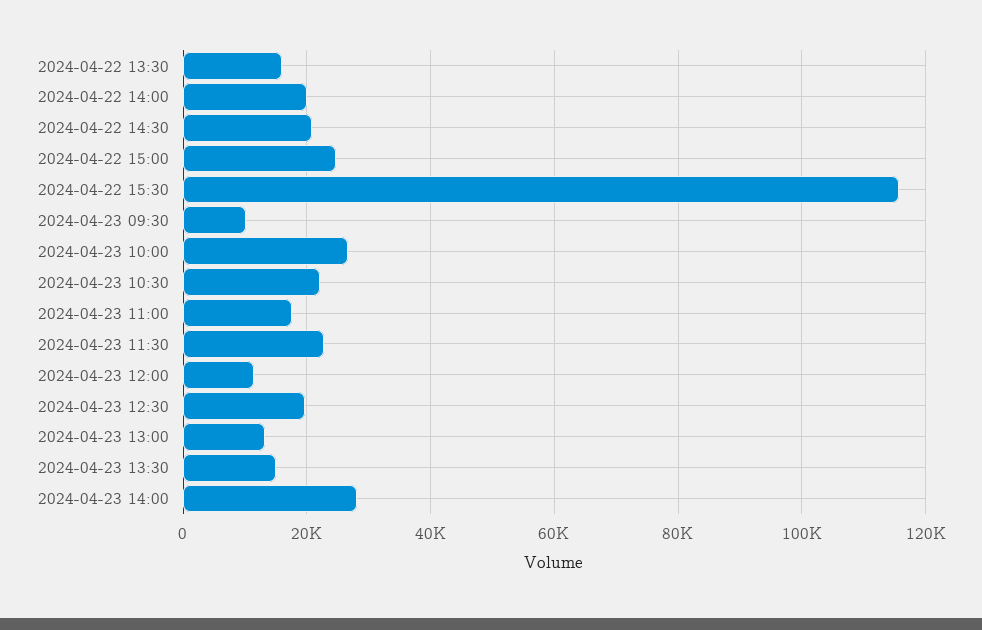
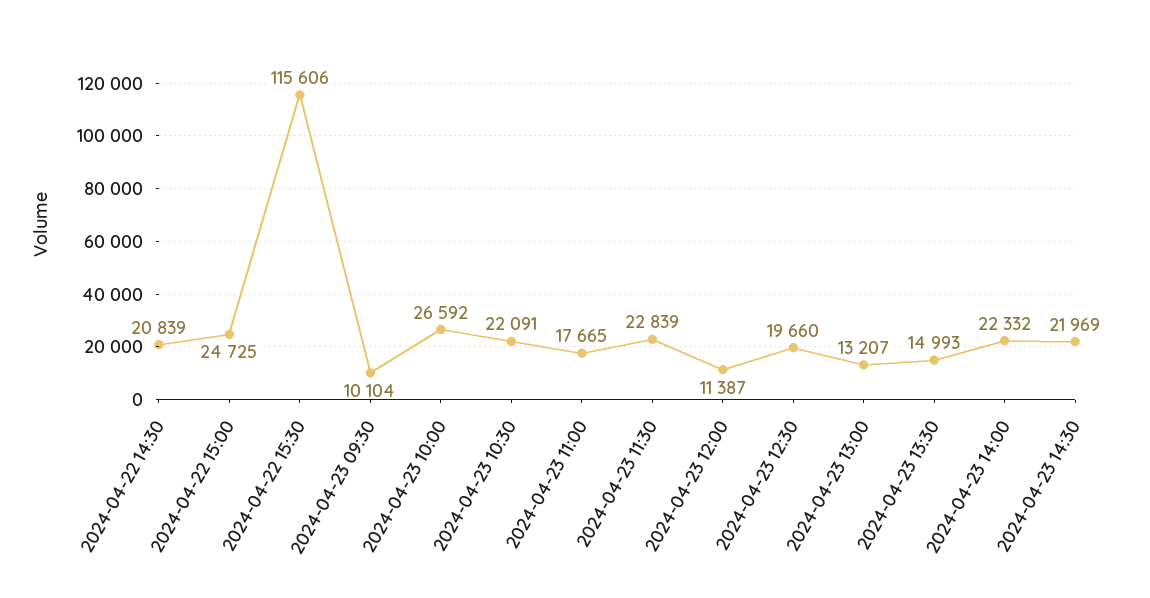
2024-04-22 13:30: 16000 -> none
2024-04-22 14:00: 20000 -> none
2024-04-23 14:00: 28000 -> 22332
2024-04-23 14:30: none -> 21969

